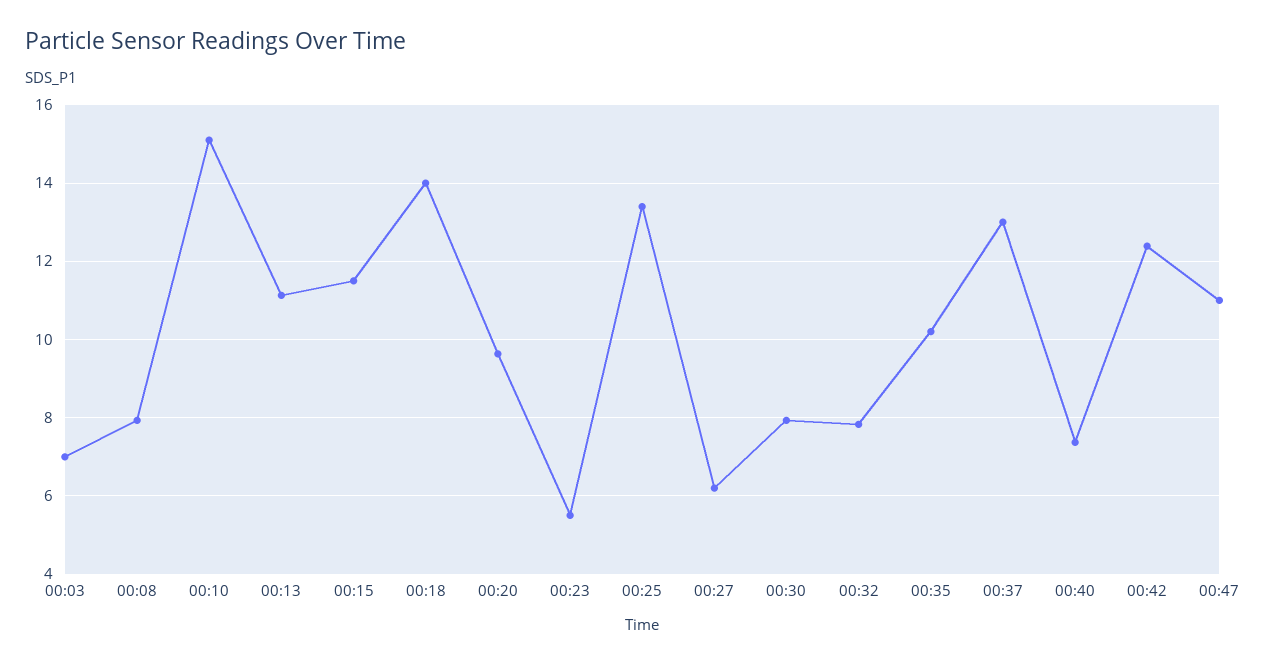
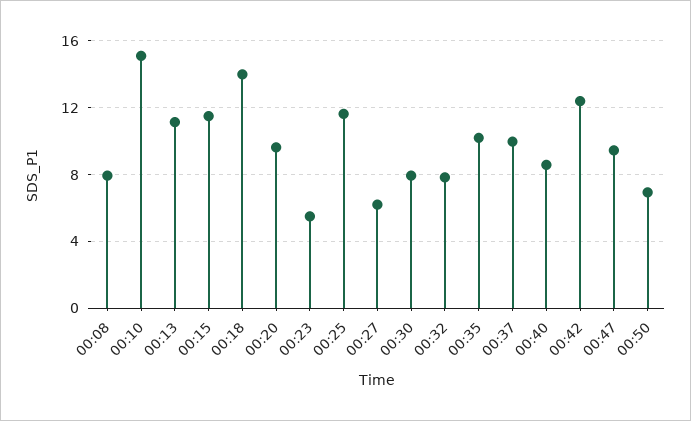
00:03: 7 -> none
00:25: 13.4 -> 11.5
00:37: 13 -> 10
00:40: 7.4 -> 8.5
00:47: 11 -> 9.5
00:50: none -> 7

